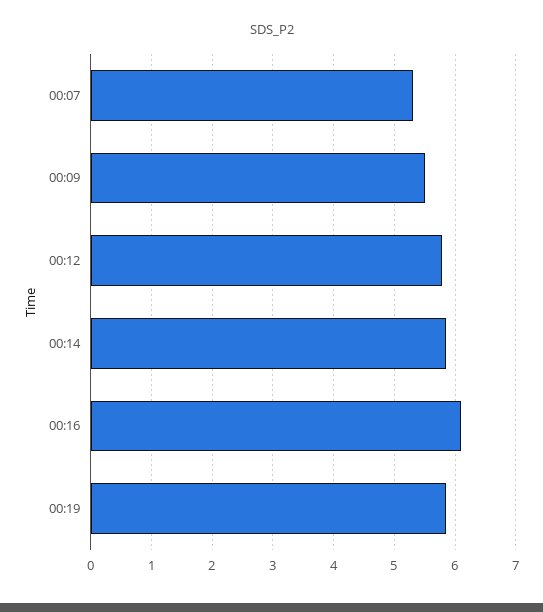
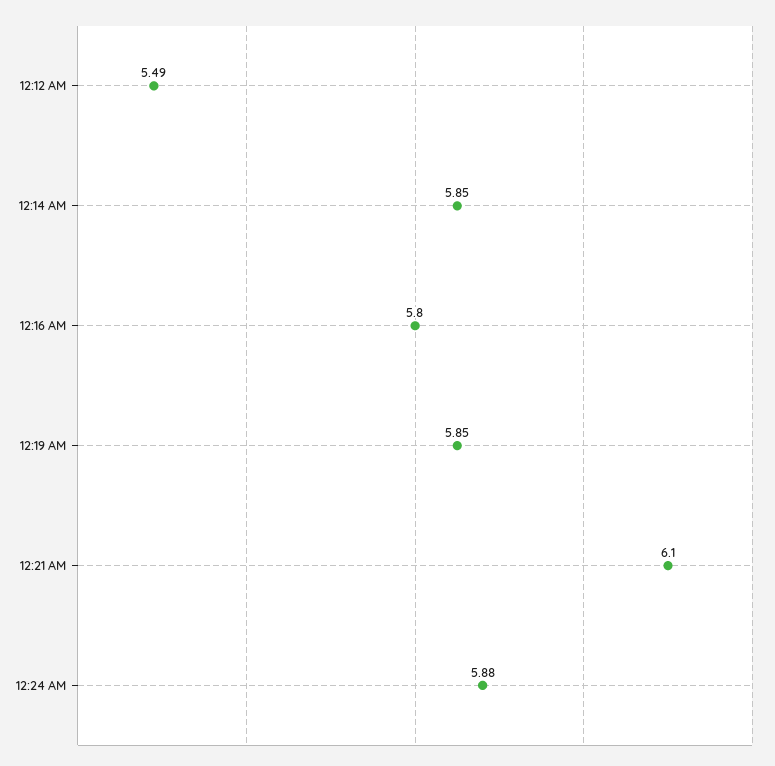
00:07: 5.3 -> none
00:09: 5.5 -> none
00:12: 5.8 -> 5.49
00:16: 6.1 -> 5.8
12:21 AM: none -> 6.1
12:24 AM: none -> 5.88

